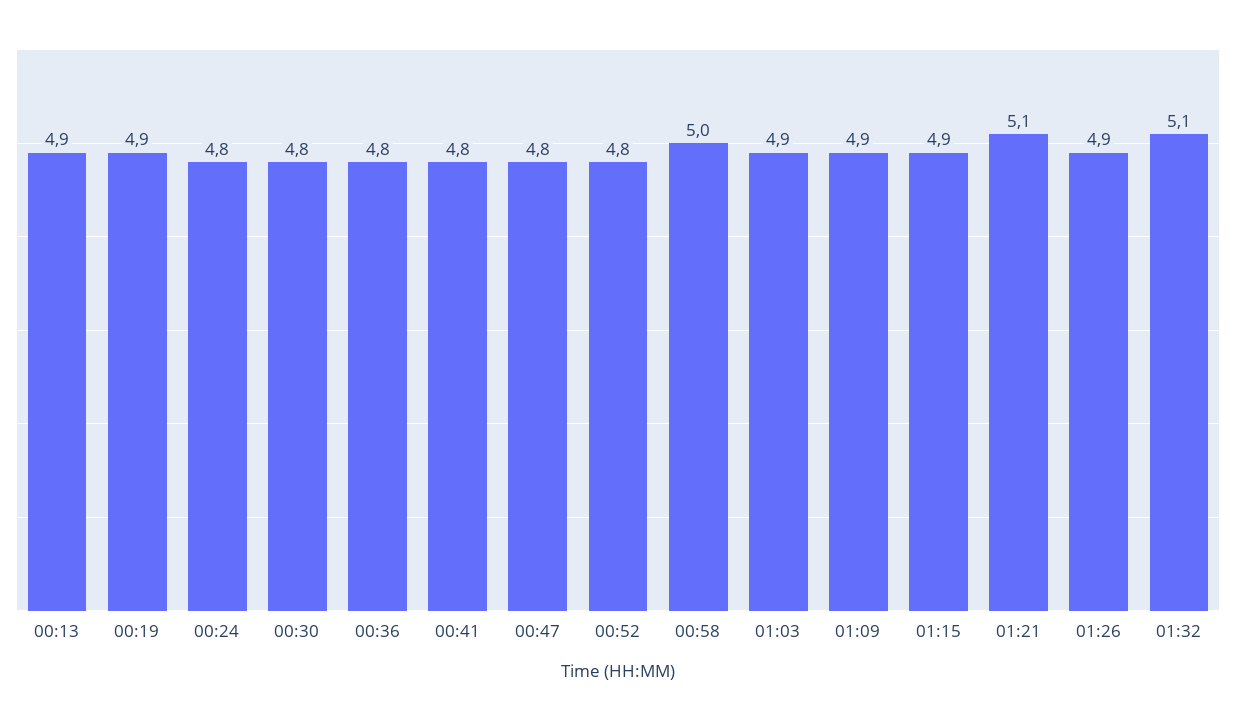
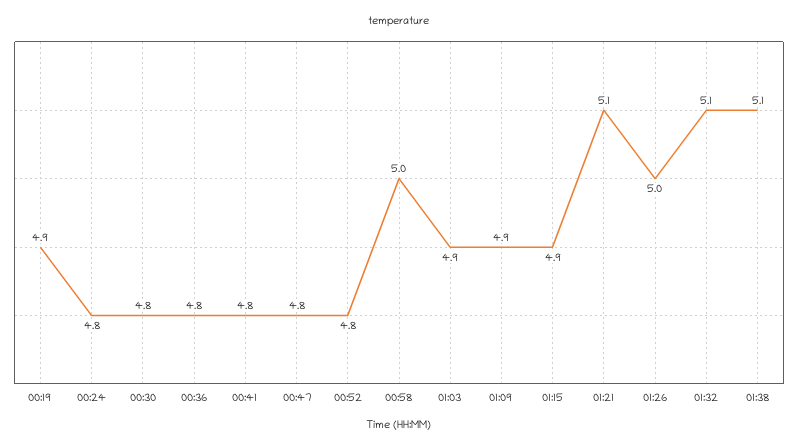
00:13: 4.9 -> none
01:26: 4.9 -> 5
01:38: none -> 5.1

